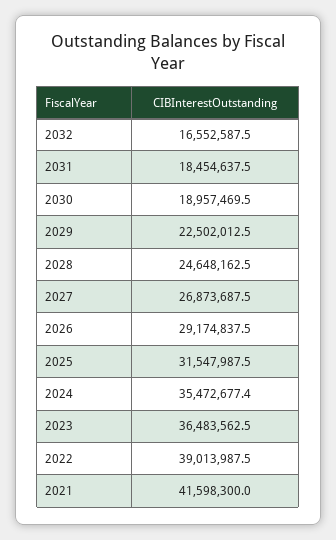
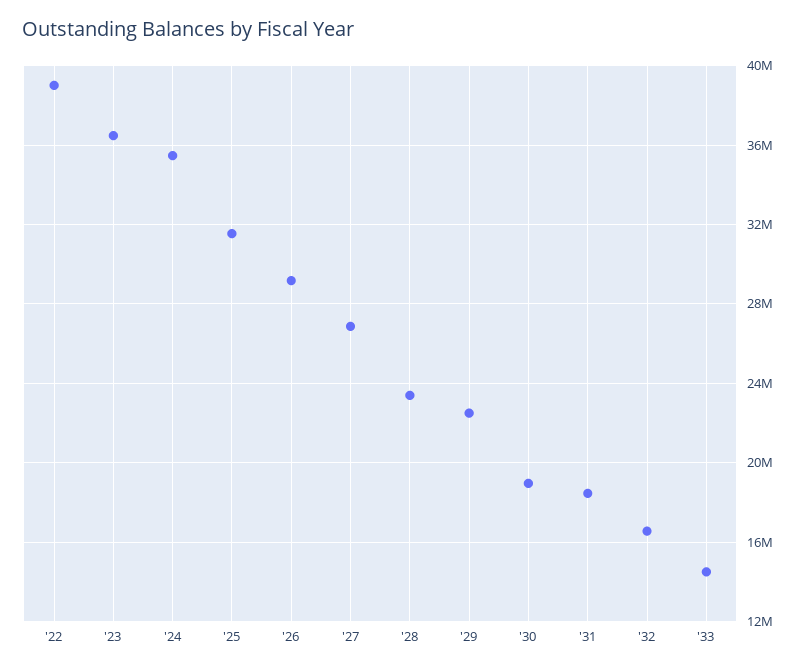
2028: 24648162.5 -> 23500000
2021: 41598300 -> none
'33: none -> 14500000

